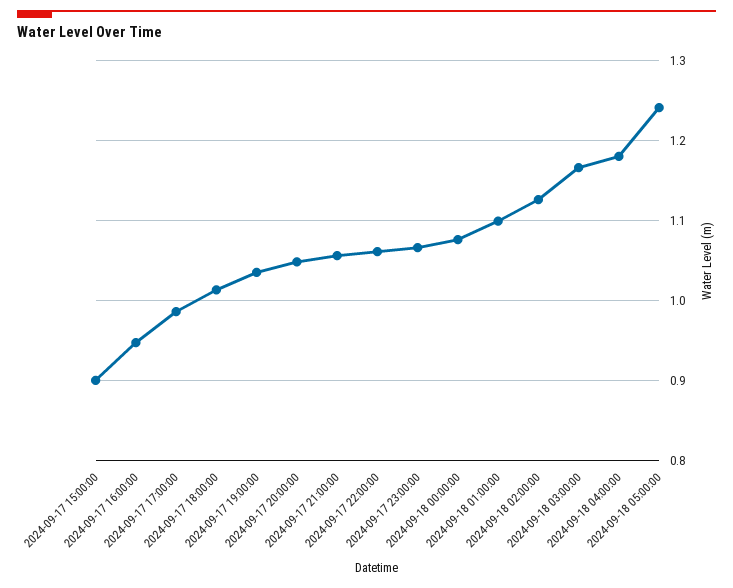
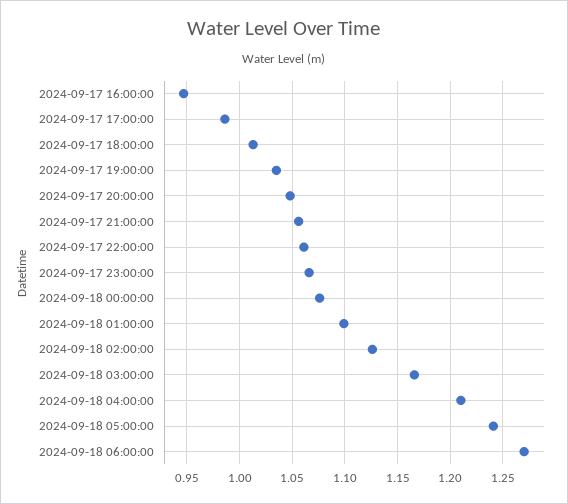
2024-09-17 15:00:00: 0.9 -> none
2024-09-18 04:00:00: 1.18 -> 1.21
2024-09-18 06:00:00: none -> 1.27

